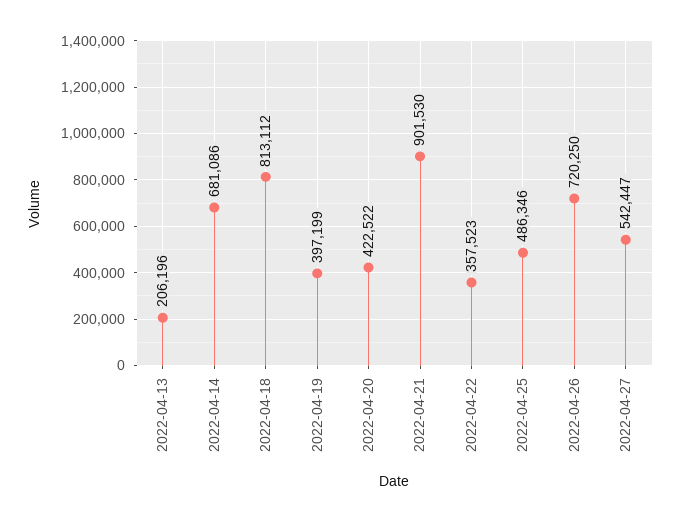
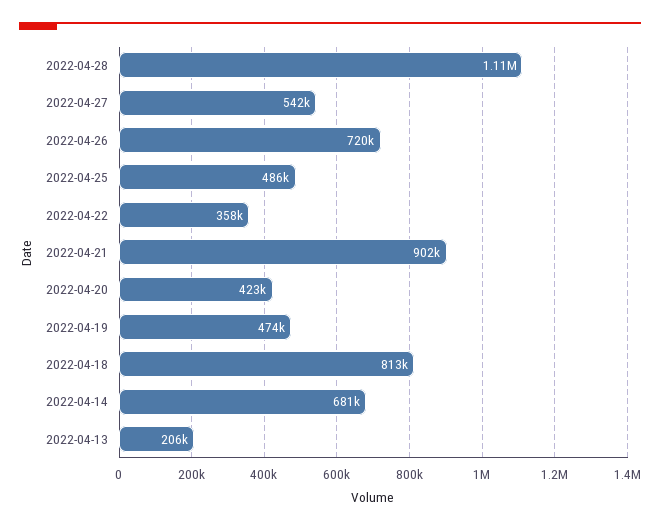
2022-04-19: 397199 -> 474000
2022-04-28: none -> 1110000

